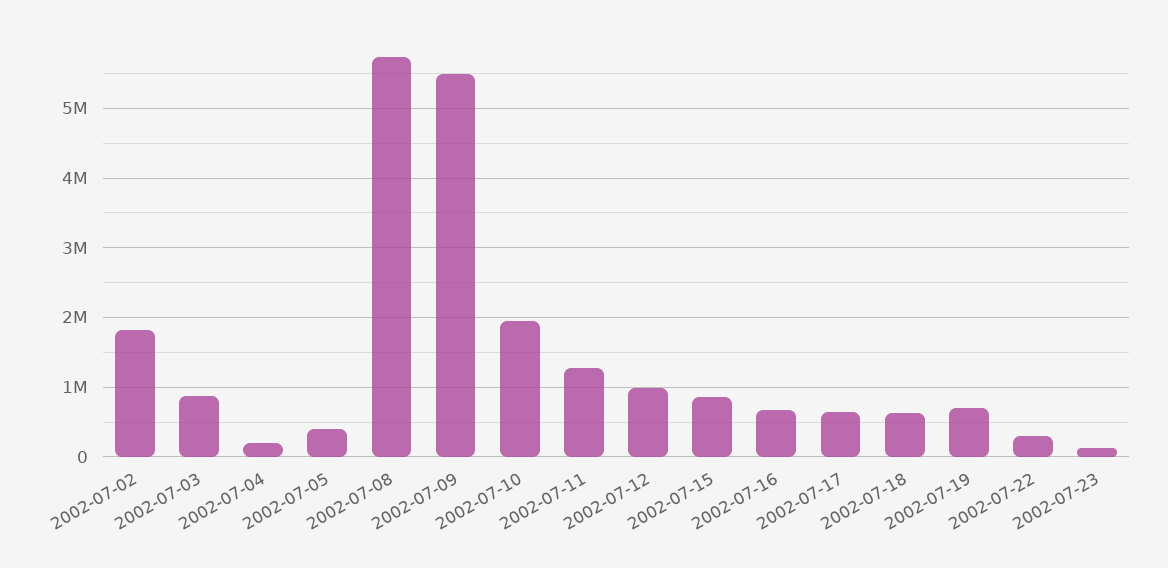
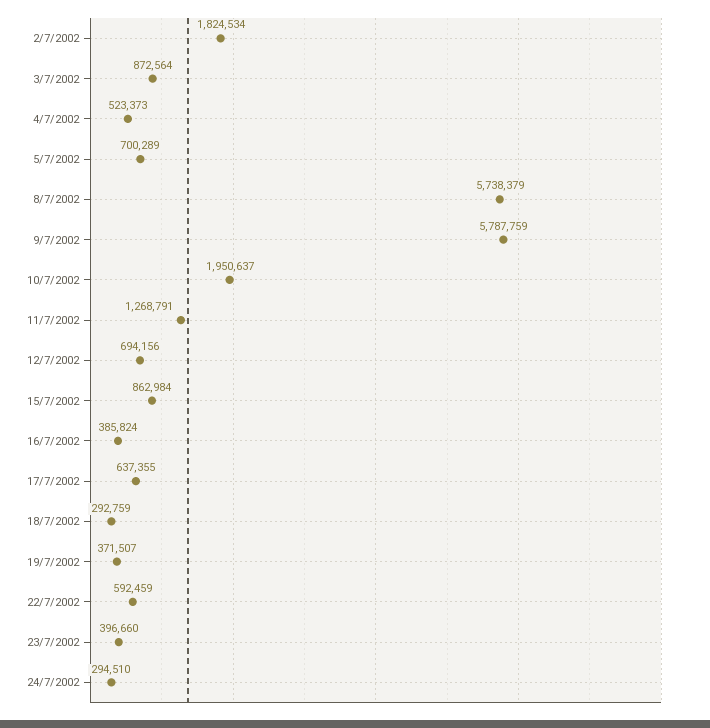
2002-07-04: 200000 -> 523373
2002-07-05: 400000 -> 700289
2002-07-09: 5500000 -> 5787759
2002-07-12: 1000000 -> 694156
2002-07-16: 700000 -> 385824
2002-07-18: 600000 -> 292759
2002-07-19: 700000 -> 371507
2002-07-22: 300000 -> 592459
2002-07-23: 100000 -> 396660
24/7/2002: none -> 294510

